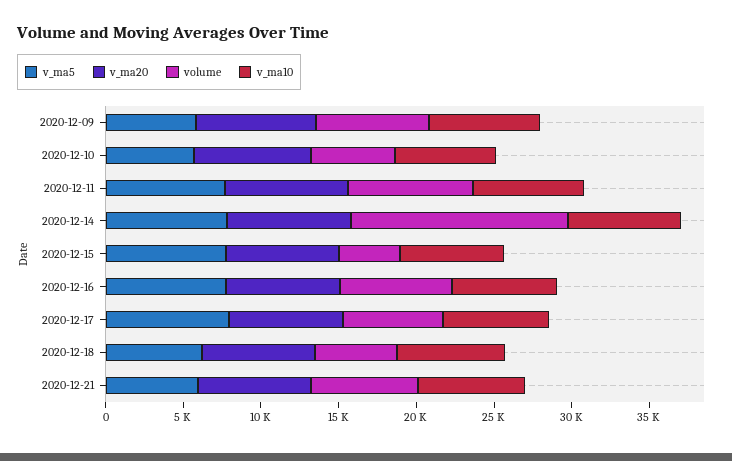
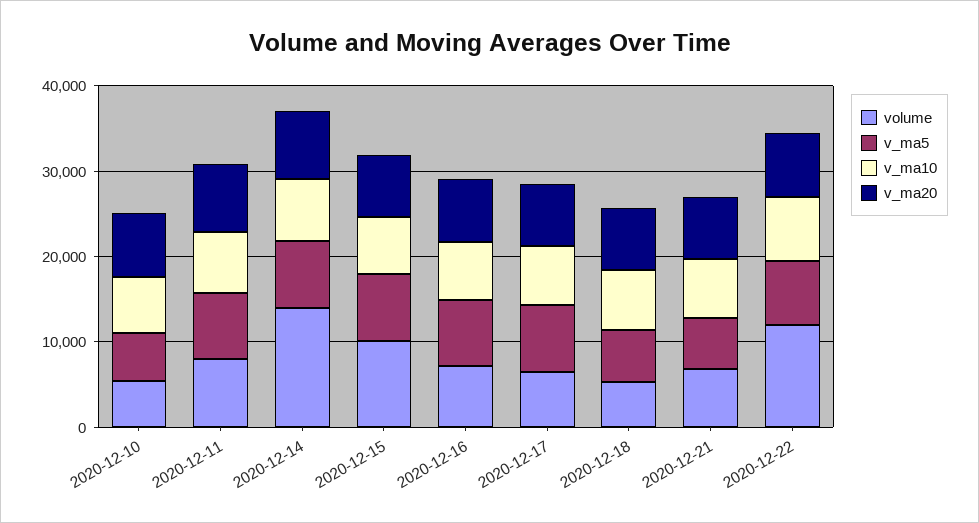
v_ma5, 2020-12-09: 6000 -> none
v_ma20, 2020-12-09: 8000 -> none
volume, 2020-12-09: 7000 -> none
v_ma10, 2020-12-09: 7000 -> none
volume, 2020-12-15: 4000 -> 10000
volume, 2020-12-22: none -> 12000
v_ma5, 2020-12-22: none -> 8000
v_ma10, 2020-12-22: none -> 8000
v_ma20, 2020-12-22: none -> 8000

